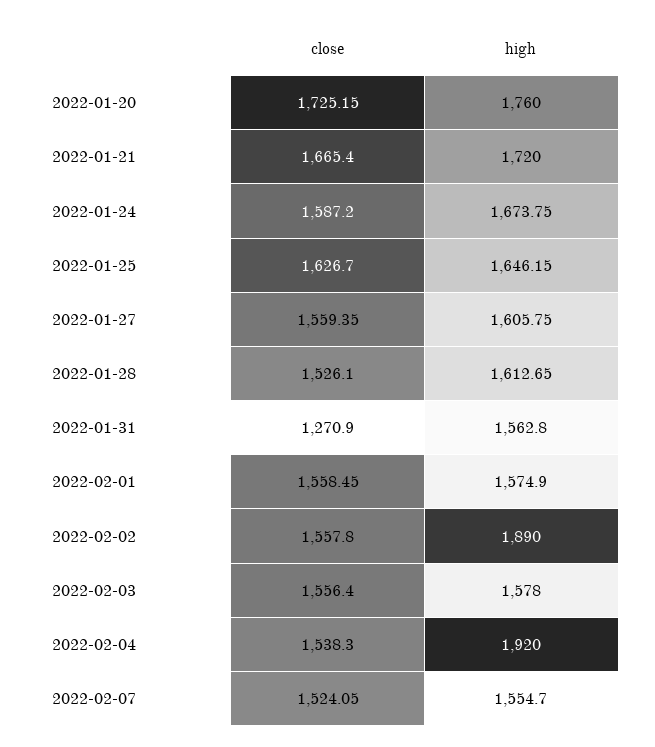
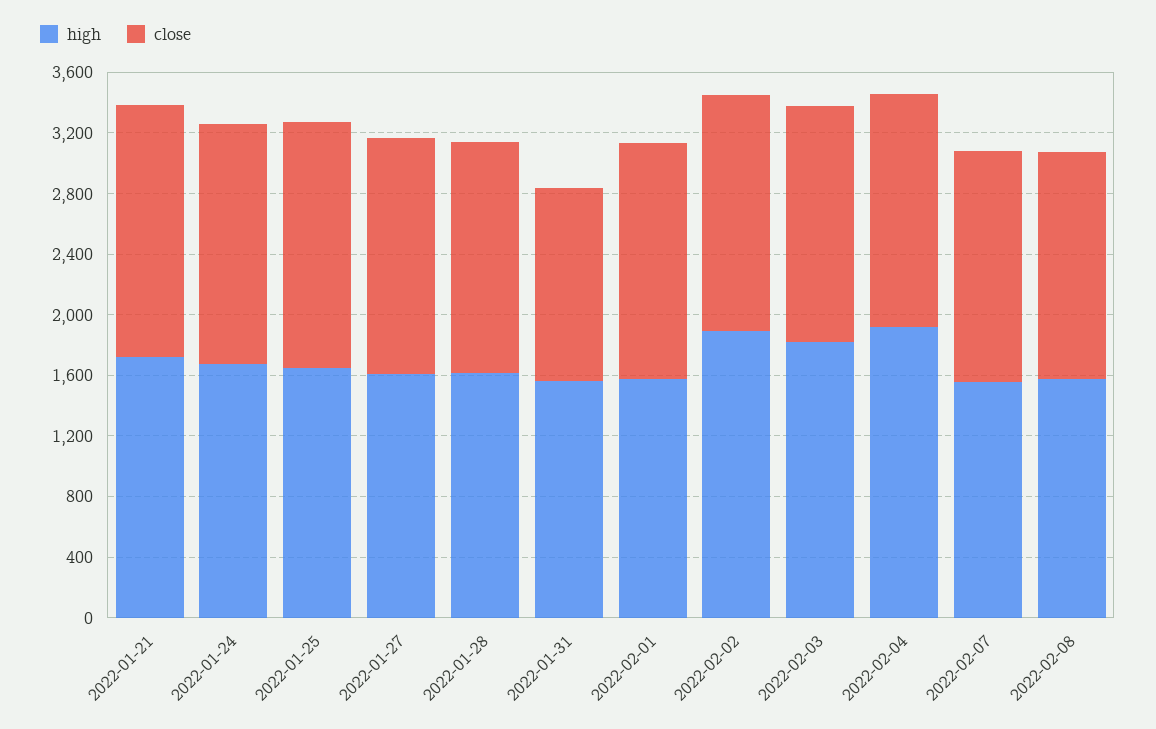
close, 2022-01-20: 1725.15 -> none
high, 2022-01-20: 1760 -> none
high, 2022-02-03: 1578 -> 1800
high, 2022-02-08: none -> 1600
close, 2022-02-08: none -> 1500

